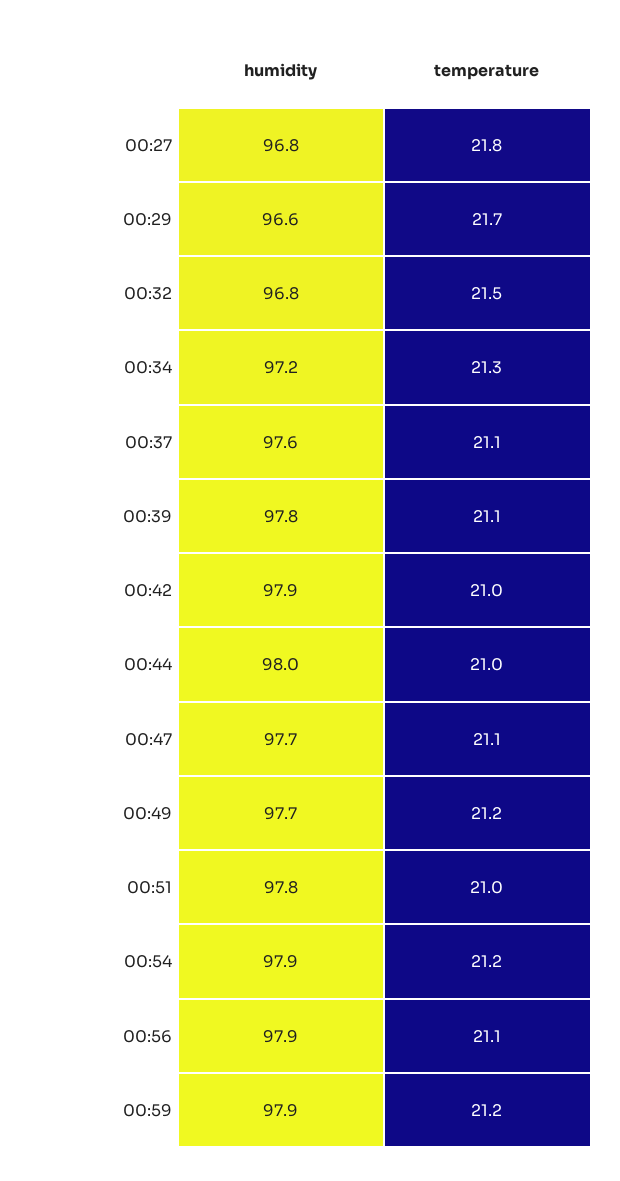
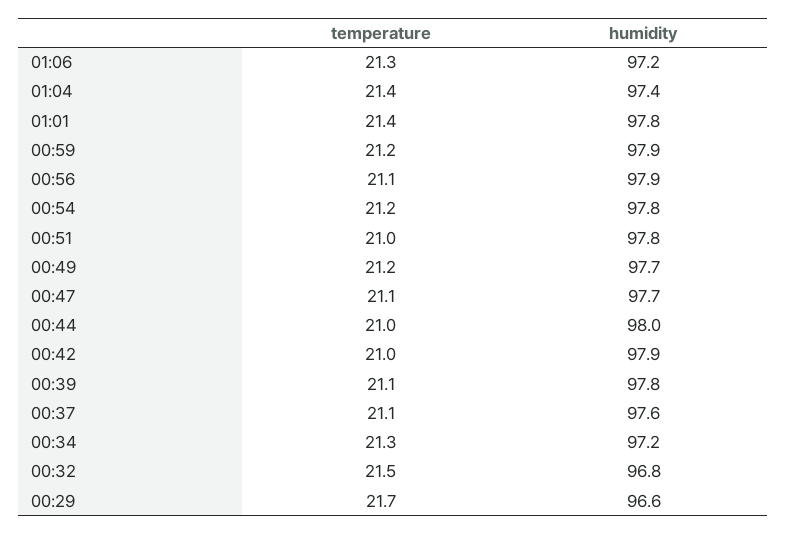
humidity, 00:27: 96.8 -> none
temperature, 00:27: 21.8 -> none
humidity, 00:54: 97.9 -> 97.8
temperature, 01:06: none -> 21.3
humidity, 01:06: none -> 97.2
temperature, 01:04: none -> 21.4
humidity, 01:04: none -> 97.4
temperature, 01:01: none -> 21.4
humidity, 01:01: none -> 97.8

